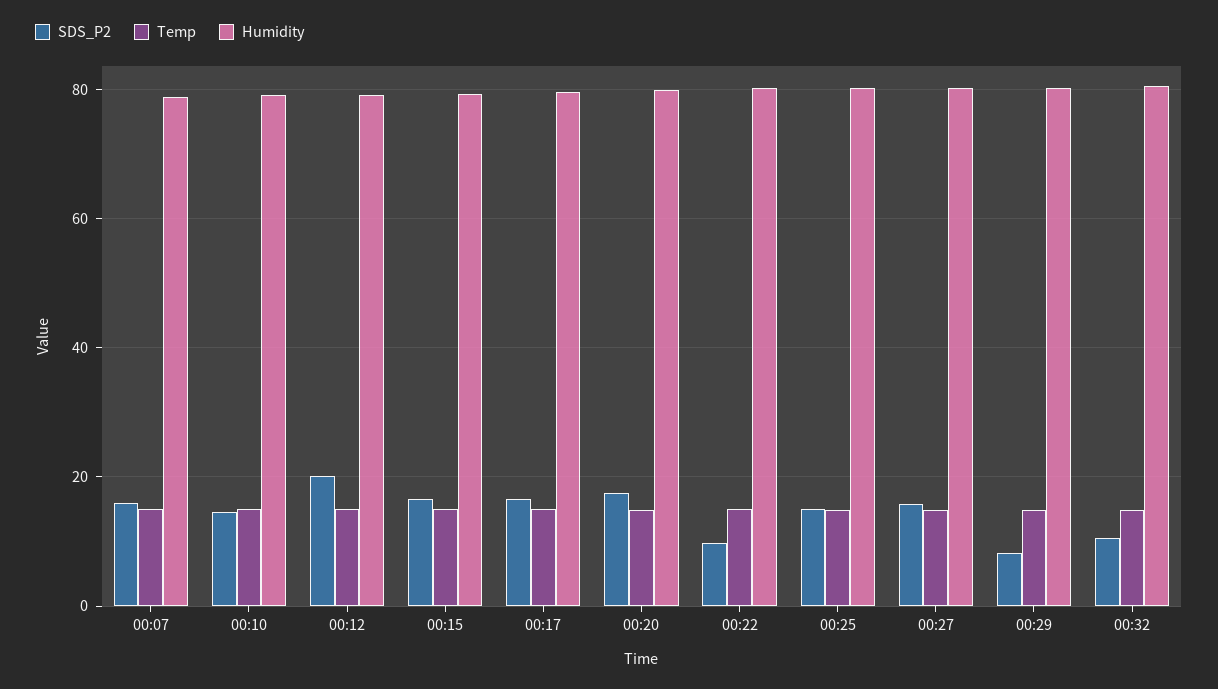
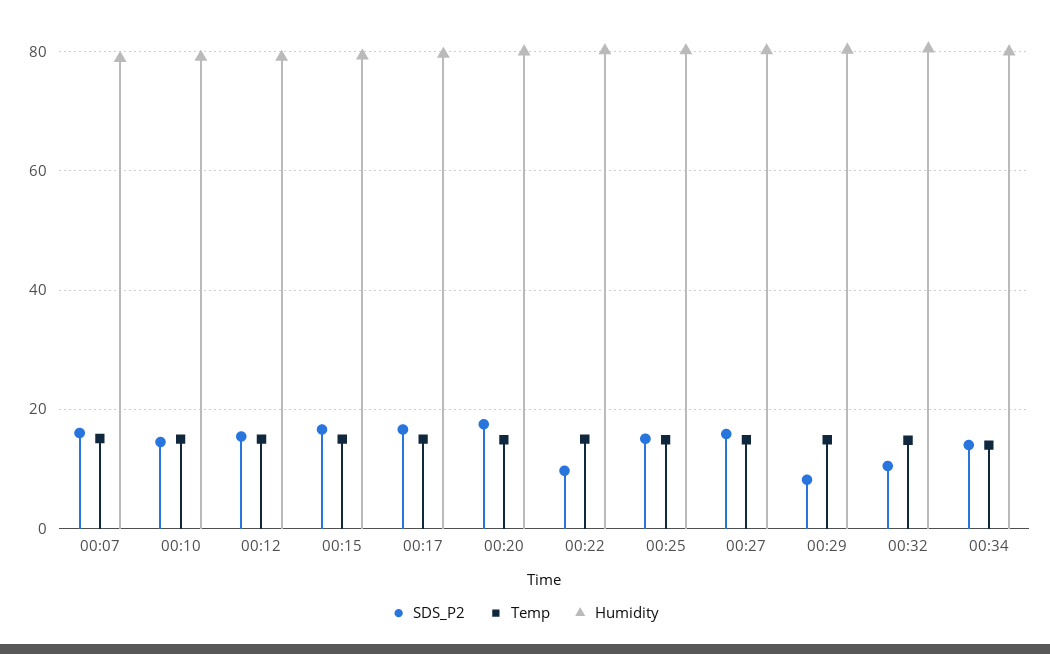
SDS_P2, 00:12: 20 -> 16
SDS_P2, 00:34: none -> 14
Temp, 00:34: none -> 14
Humidity, 00:34: none -> 80

